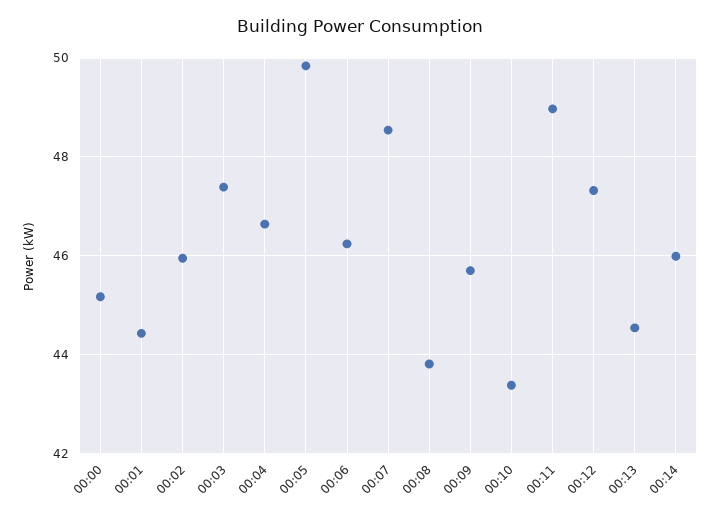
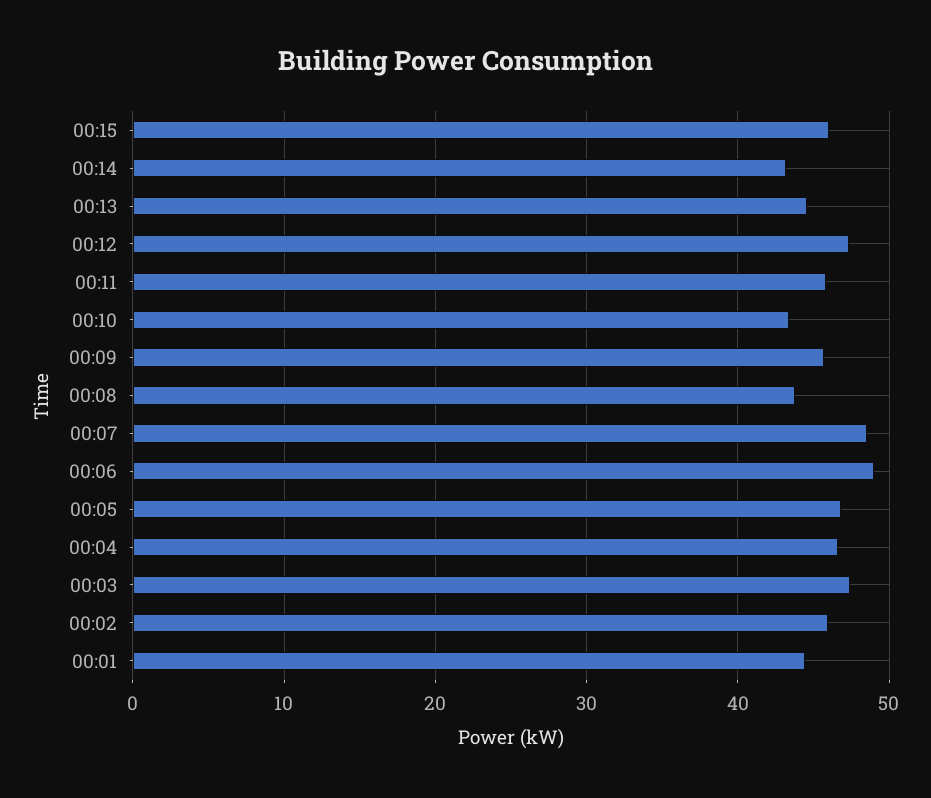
00:00: 45.2 -> none
00:05: 49.8 -> 47
00:06: 46.2 -> 49
00:11: 49 -> 46
00:14: 46 -> 43
00:15: none -> 46

